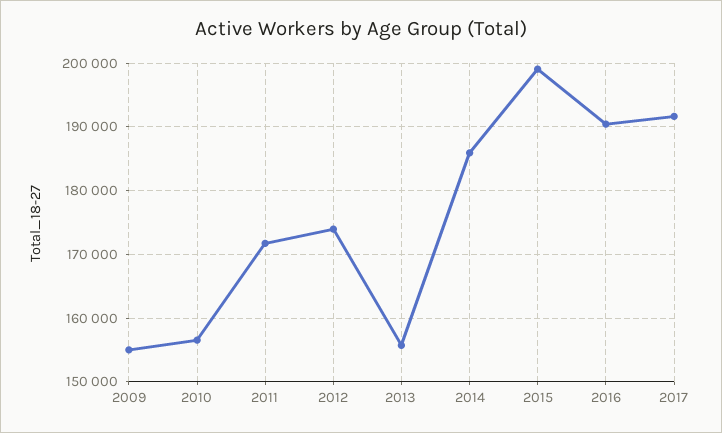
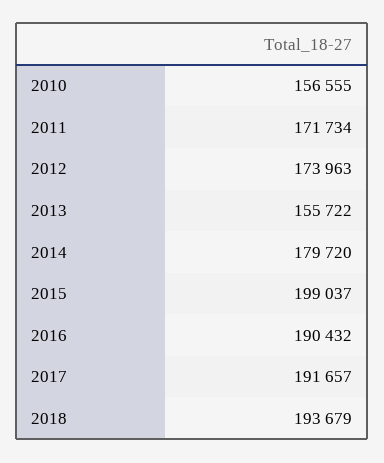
2009: 155000 -> none
2014: 186000 -> 179720
2018: none -> 193679

